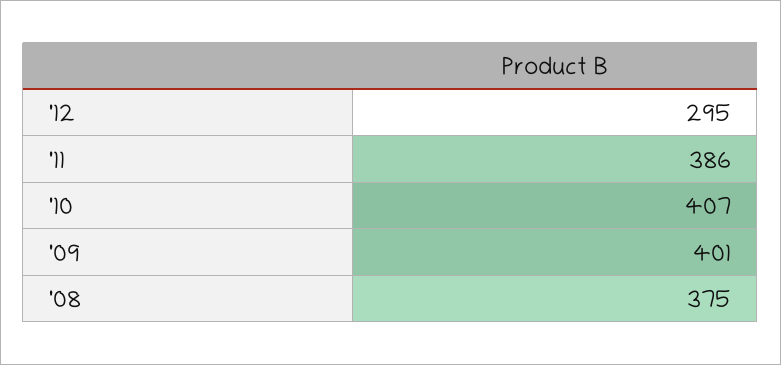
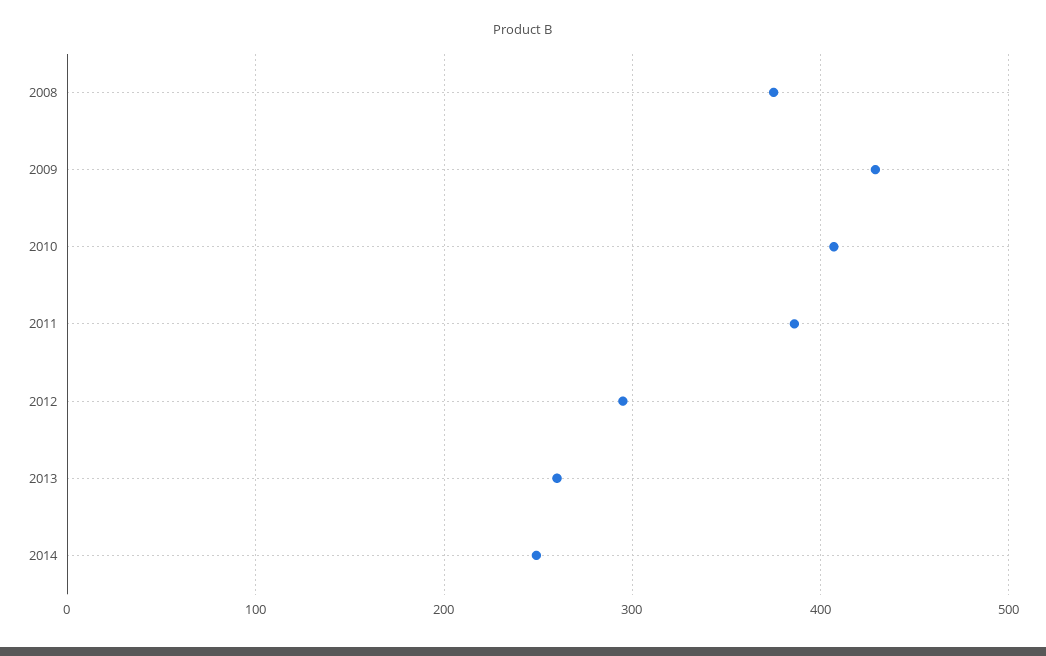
'09: 401 -> 430
2013: none -> 260
2014: none -> 250

